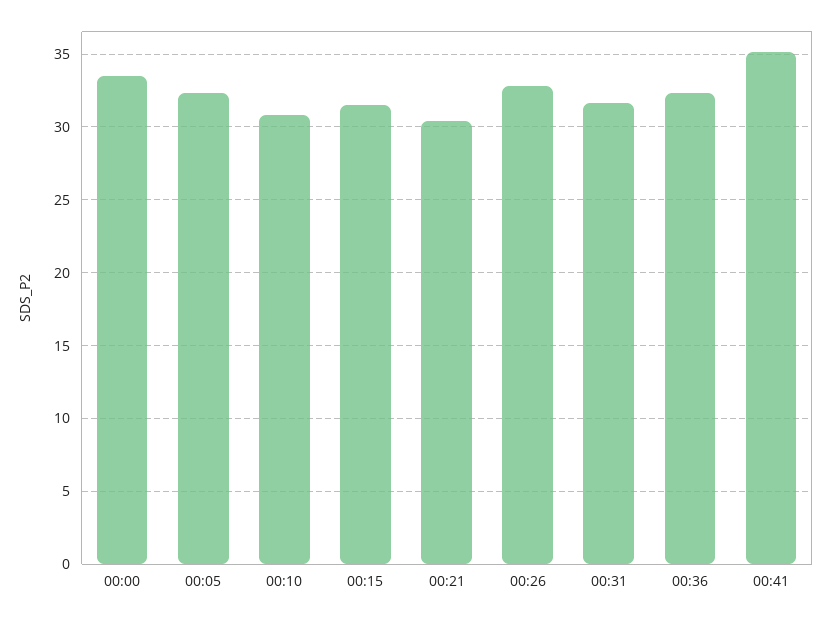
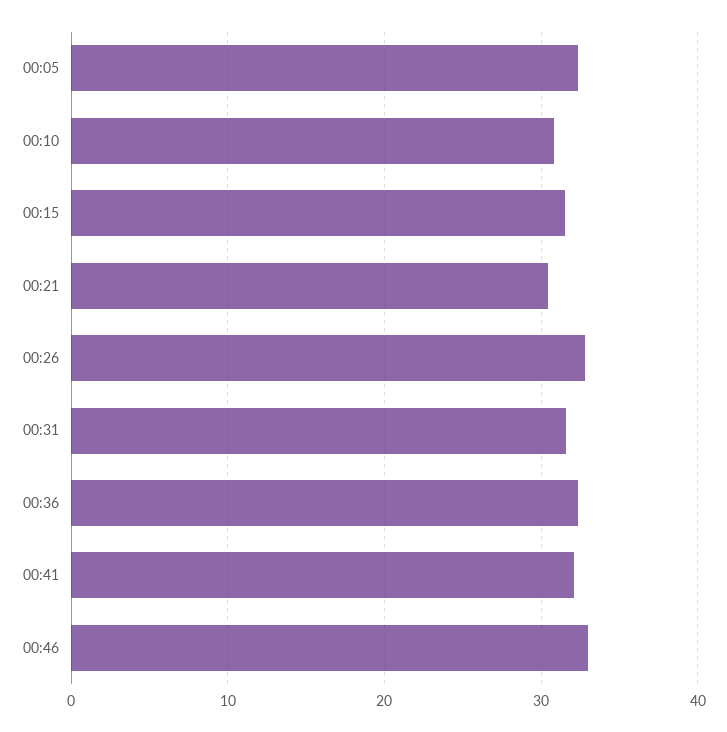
00:00: 33.5 -> none
00:41: 35 -> 32
00:46: none -> 33

